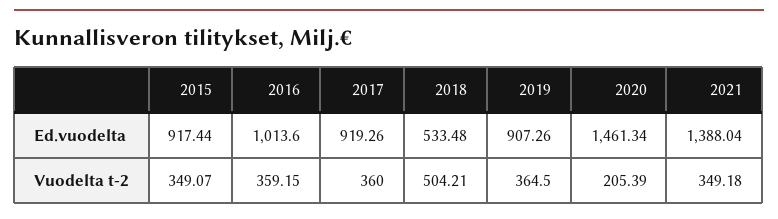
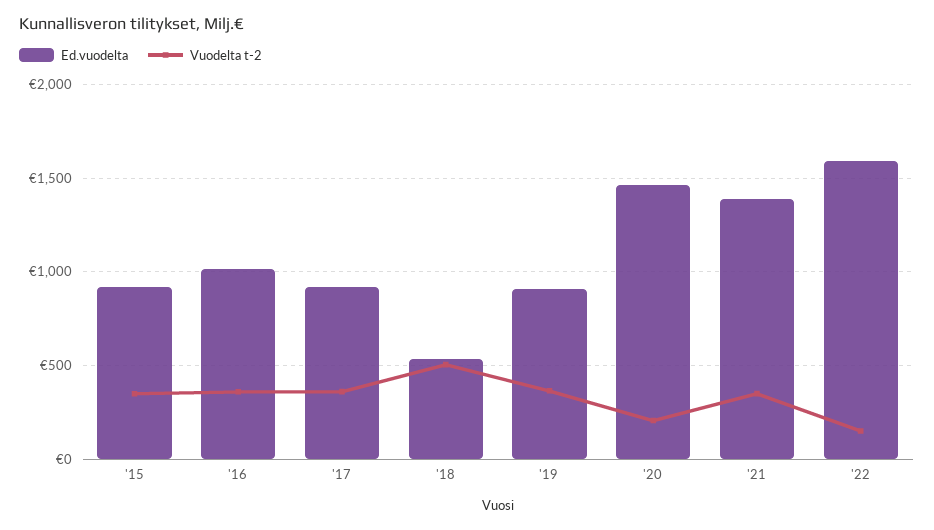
Ed.vuodelta, '22: none -> 1600
Vuodelta t-2, '22: none -> 150

